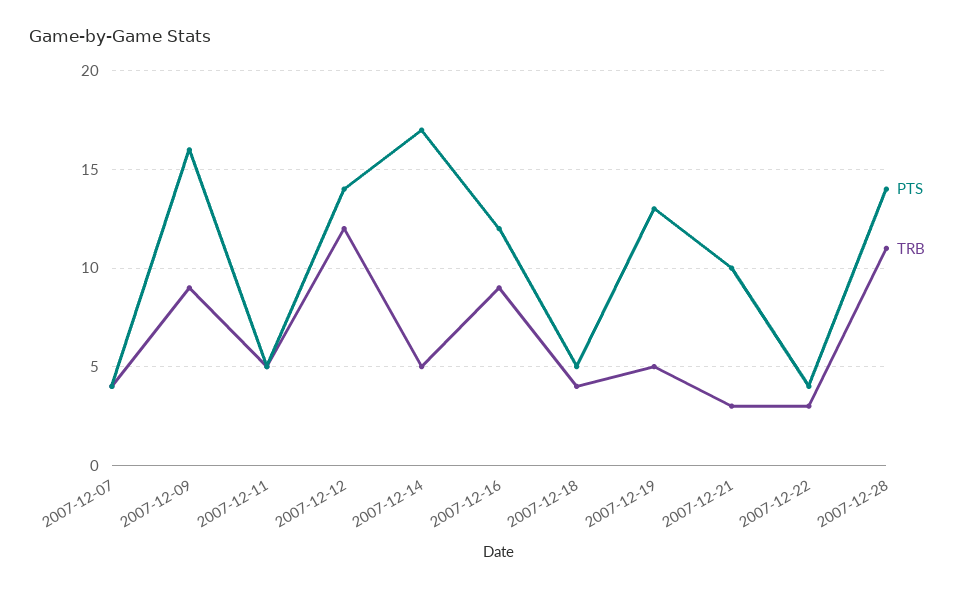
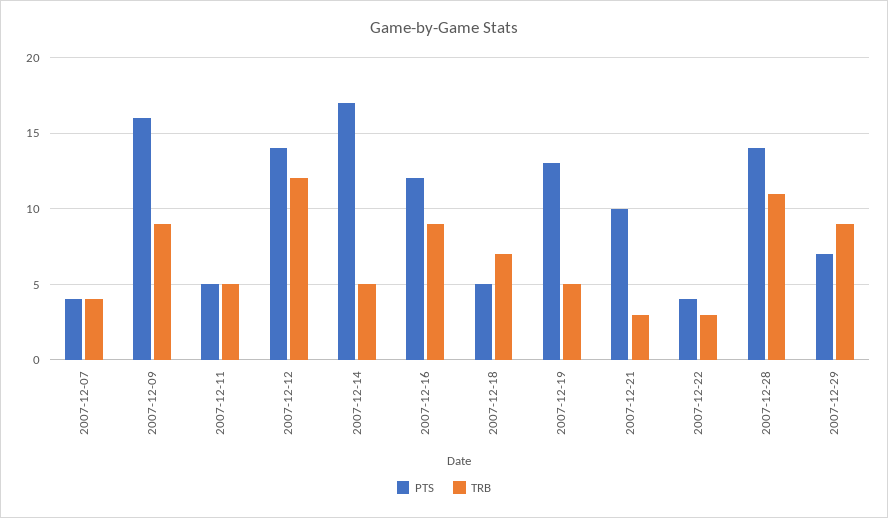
TRB, 2007-12-18: 4 -> 7
PTS, 2007-12-29: none -> 7
TRB, 2007-12-29: none -> 9

